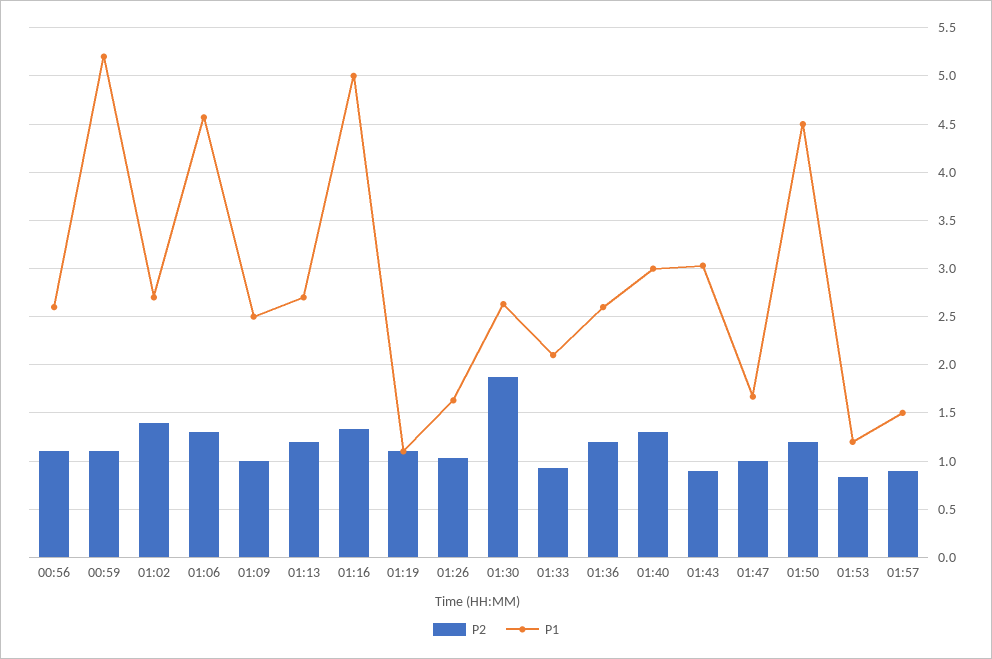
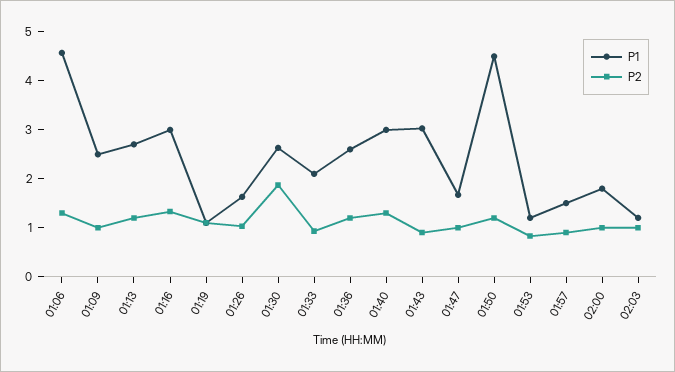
P2, 00:56: 1.1 -> none
P1, 00:56: 2.6 -> none
P2, 00:59: 1.1 -> none
P1, 00:59: 5.2 -> none
P2, 01:02: 1.4 -> none
P1, 01:02: 2.7 -> none
P1, 01:16: 5 -> 3
P1, 02:00: none -> 1.8
P2, 02:00: none -> 1
P1, 02:03: none -> 1.2
P2, 02:03: none -> 1

